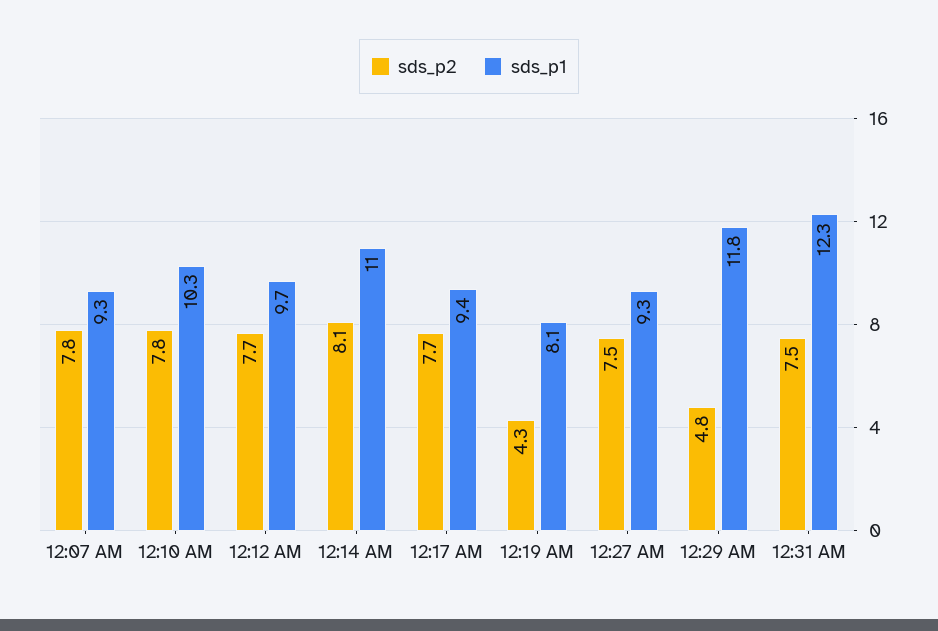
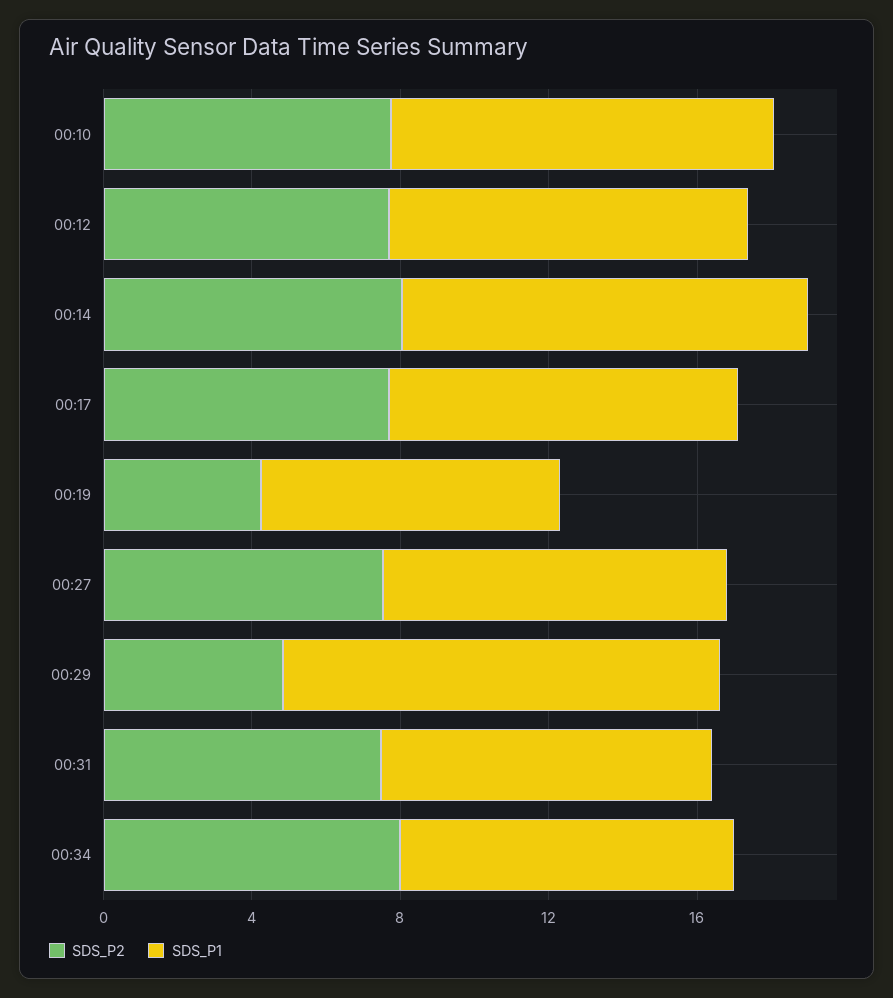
sds_p2, 12:07 AM: 7.8 -> none
sds_p1, 12:07 AM: 9.3 -> none
sds_p1, 12:31 AM: 12.3 -> 9
sds_p2, 00:34: none -> 8
sds_p1, 00:34: none -> 9

